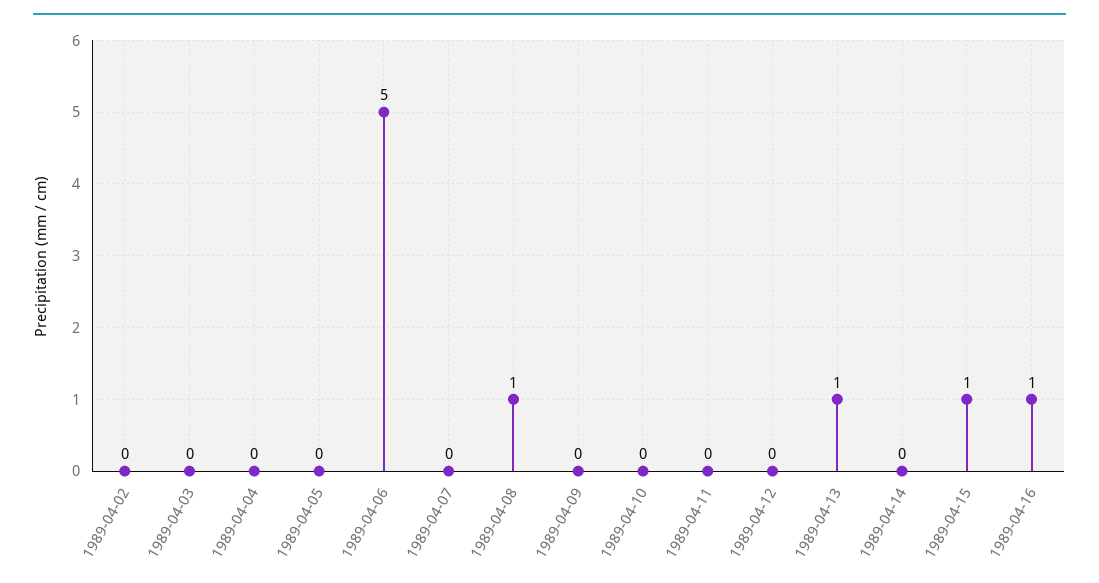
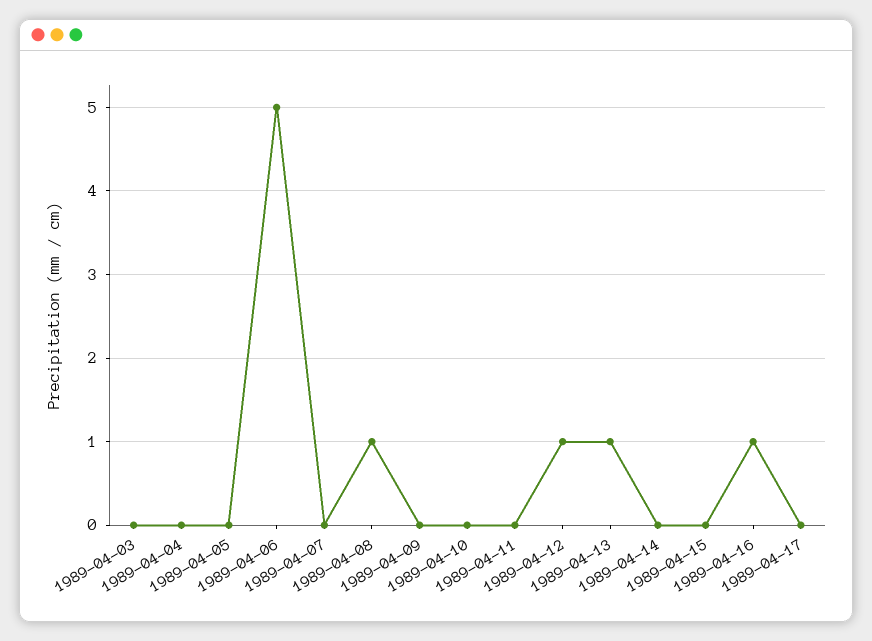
1989-04-02: 0 -> none
1989-04-12: 0 -> 1
1989-04-15: 1 -> 0
1989-04-17: none -> 0

